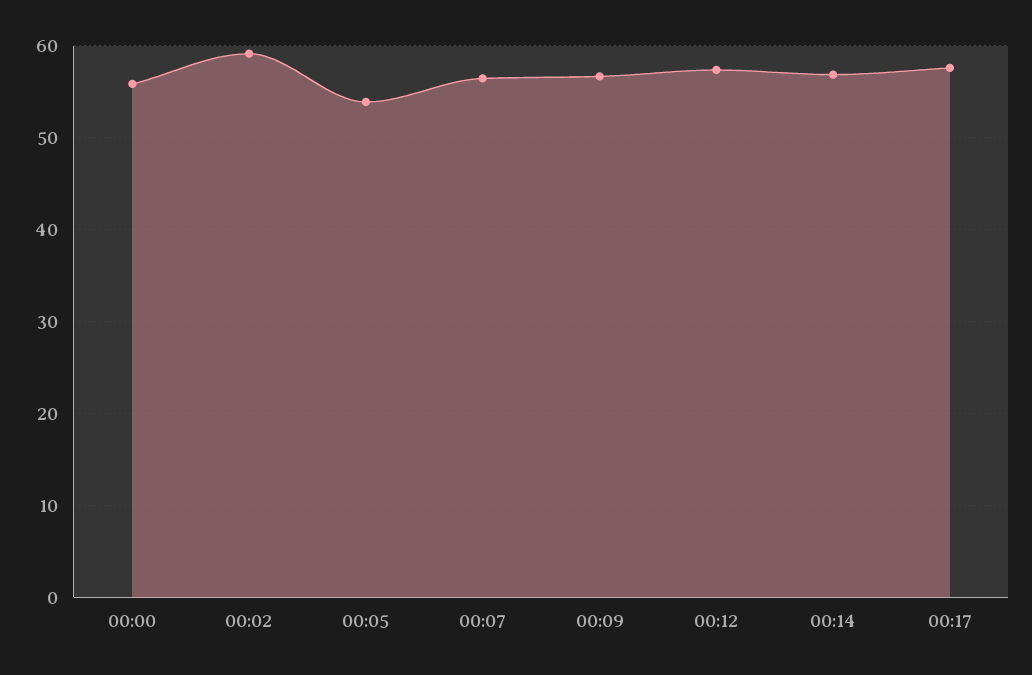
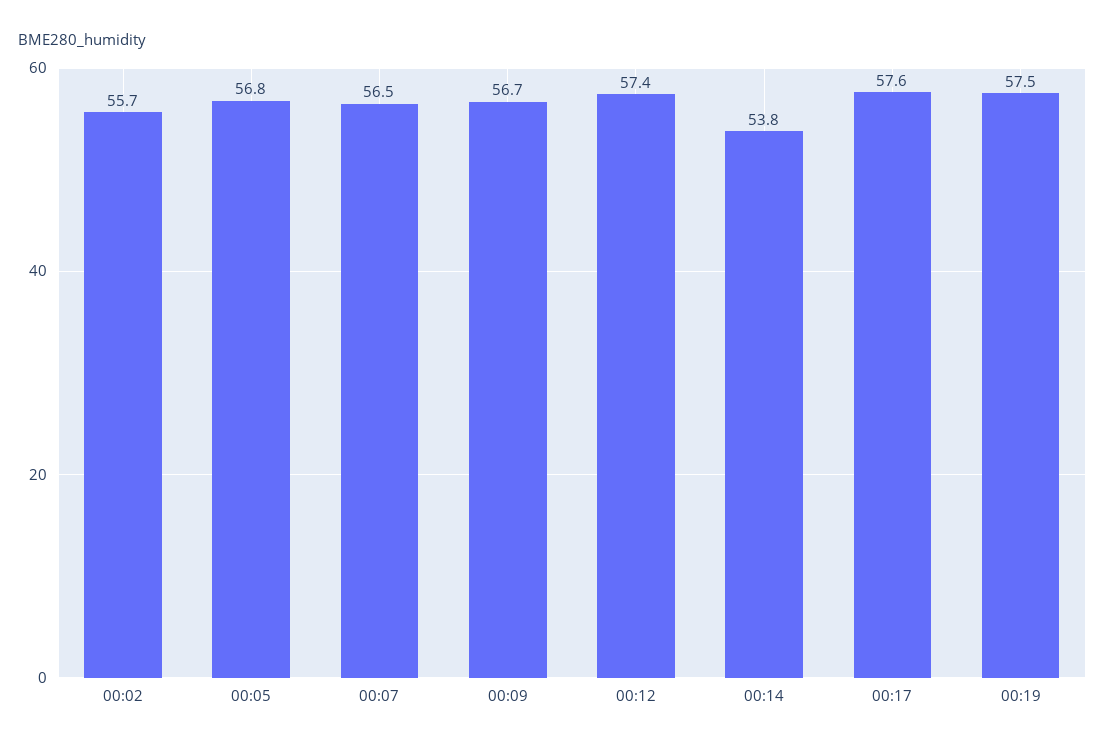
00:00: 56 -> none
00:02: 59 -> 55.7
00:05: 54 -> 56.8
00:14: 57 -> 53.8
00:19: none -> 57.5

